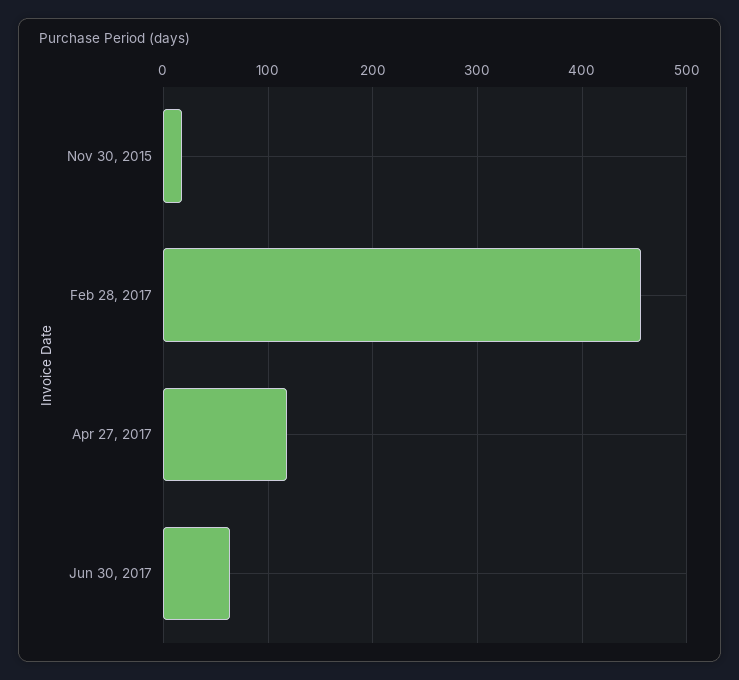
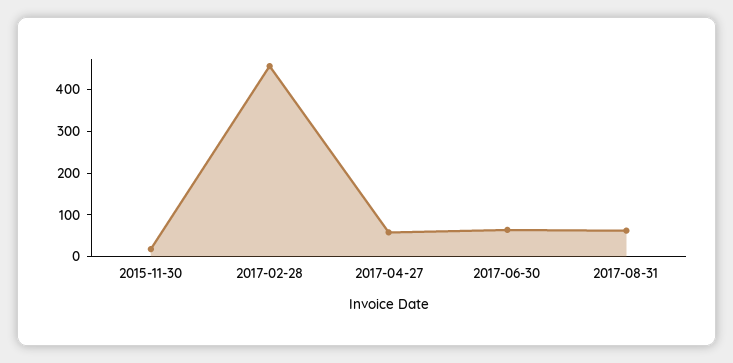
Apr 27, 2017: 120 -> 60
2017-08-31: none -> 60

